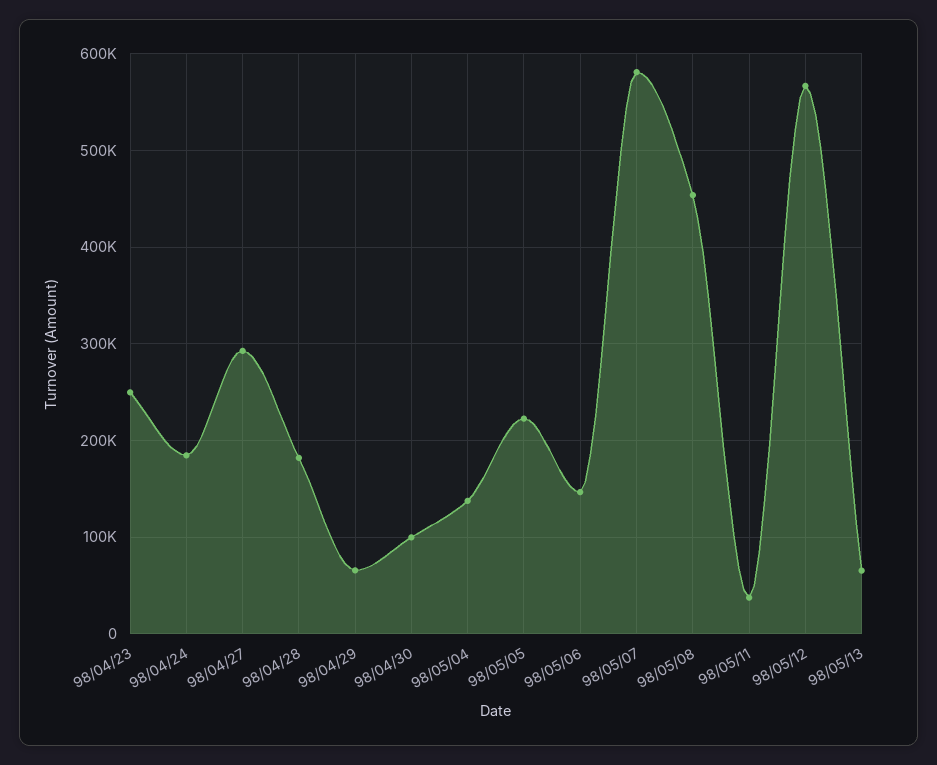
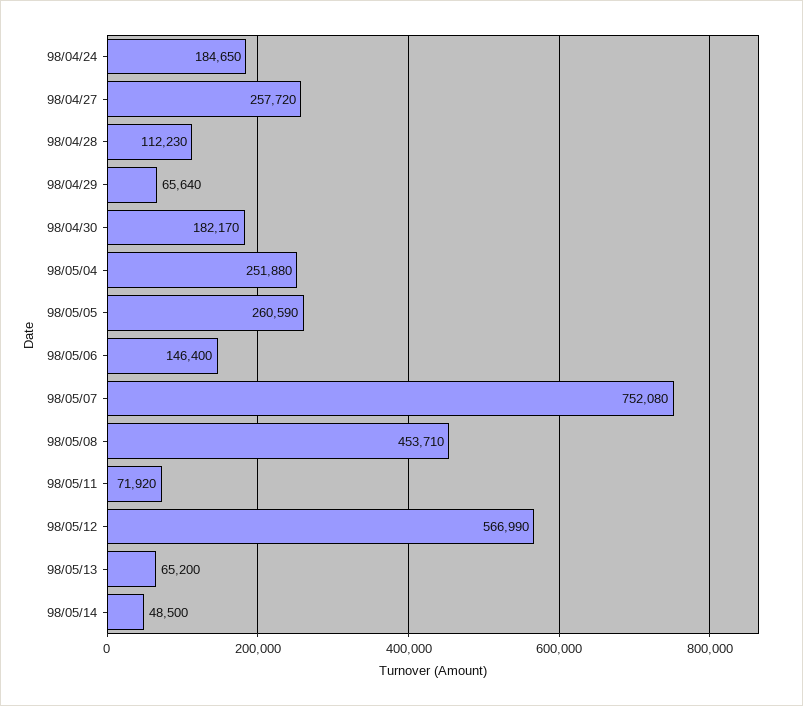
98/04/23: 250000 -> none
98/04/27: 290000 -> 257720
98/04/28: 180000 -> 112230
98/04/30: 100000 -> 182170
98/05/04: 140000 -> 251880
98/05/05: 220000 -> 260590
98/05/07: 580000 -> 752080
98/05/11: 40000 -> 71920
98/05/14: none -> 48500

